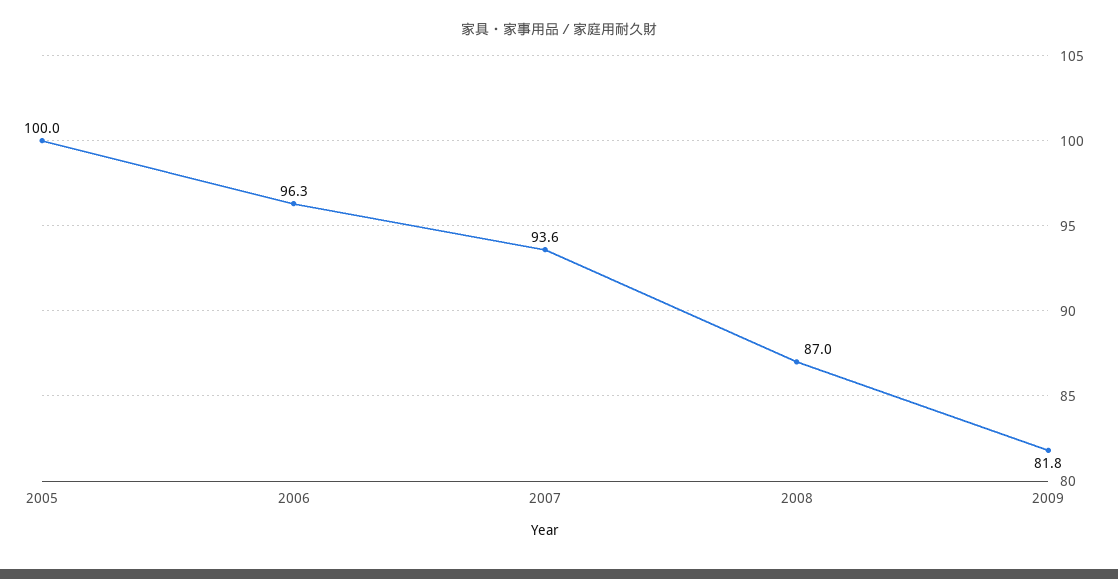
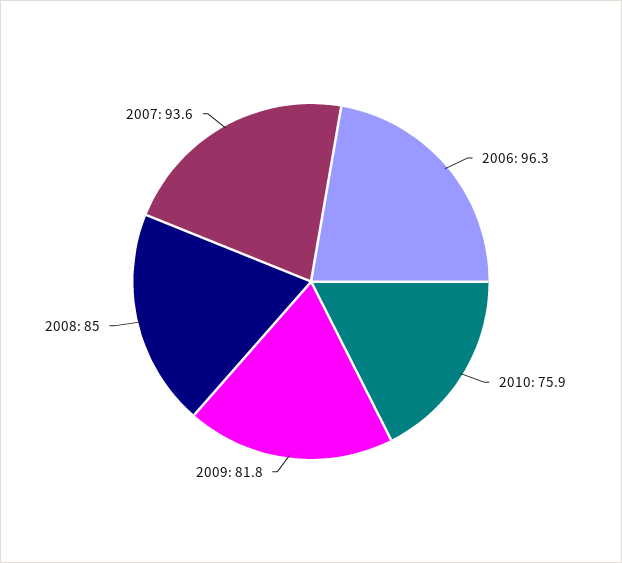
2005: 100 -> none
2008: 87 -> 85
2010: none -> 75.9

